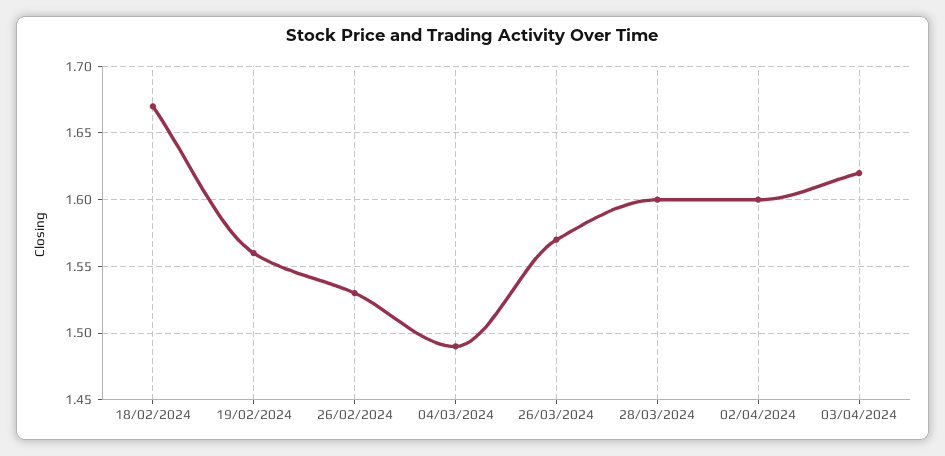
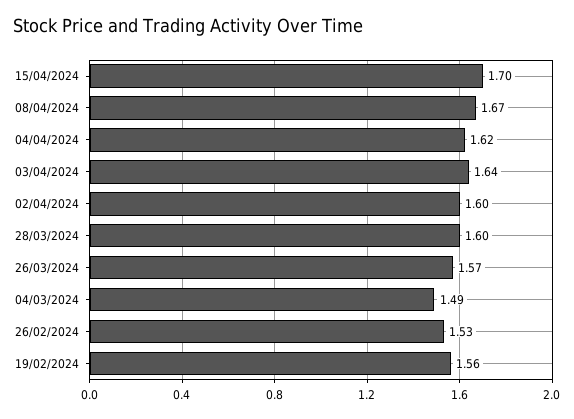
18/02/2024: 1.67 -> none
03/04/2024: 1.62 -> 1.64
15/04/2024: none -> 1.7
08/04/2024: none -> 1.67
04/04/2024: none -> 1.62

